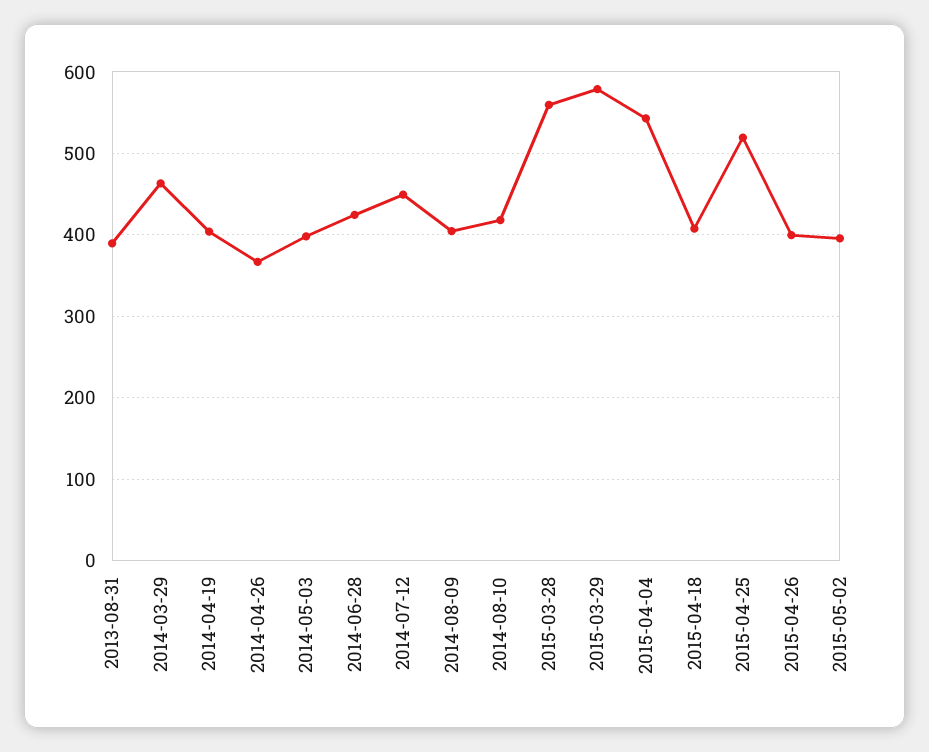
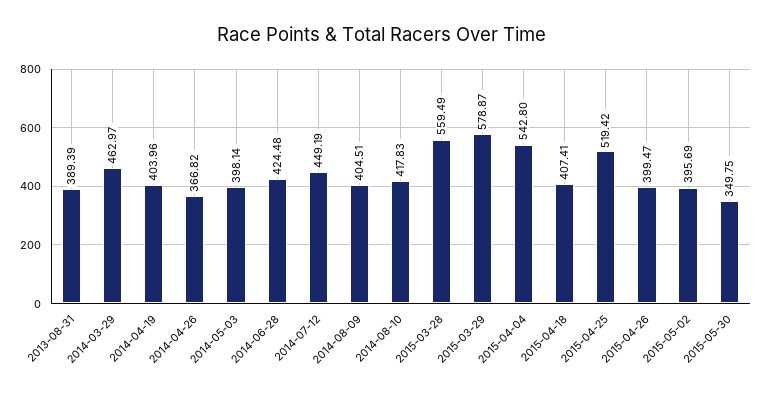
2015-05-30: none -> 349.75

